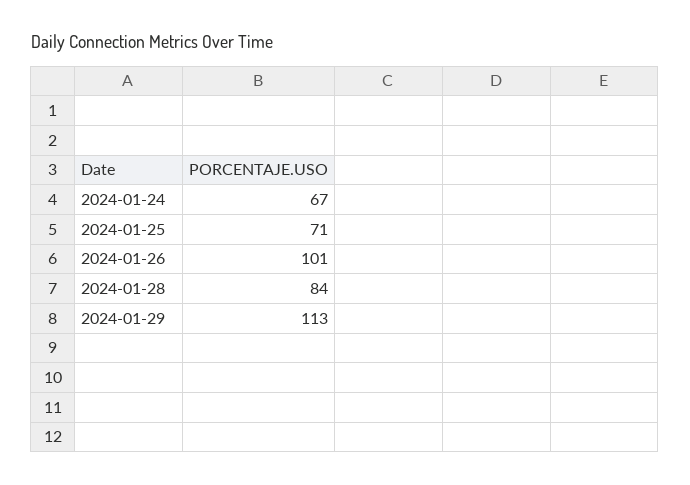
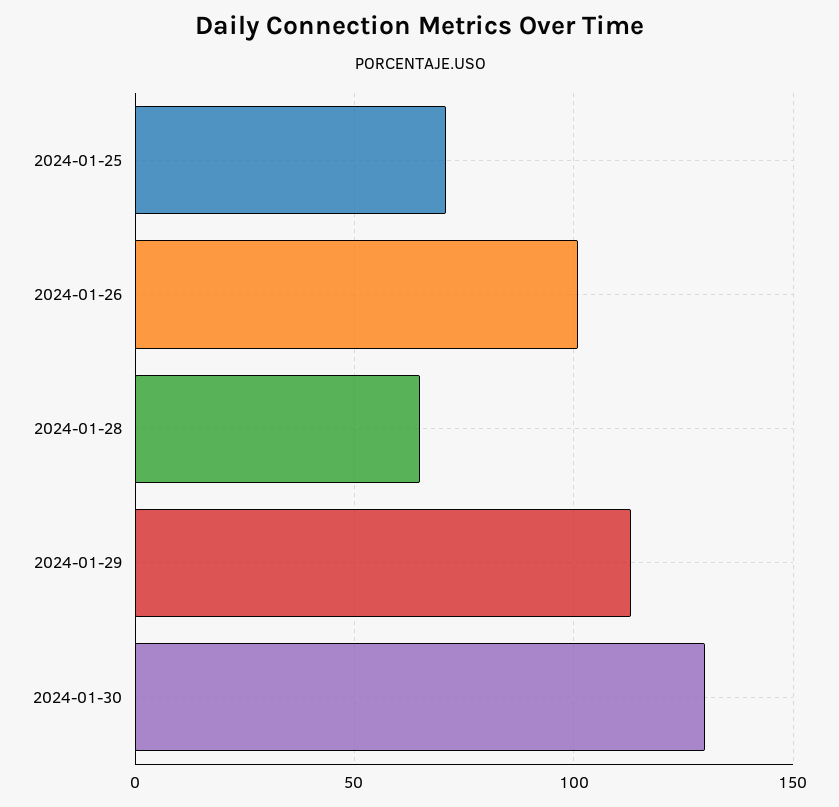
2024-01-24: 67 -> none
2024-01-28: 84 -> 65
2024-01-30: none -> 130

